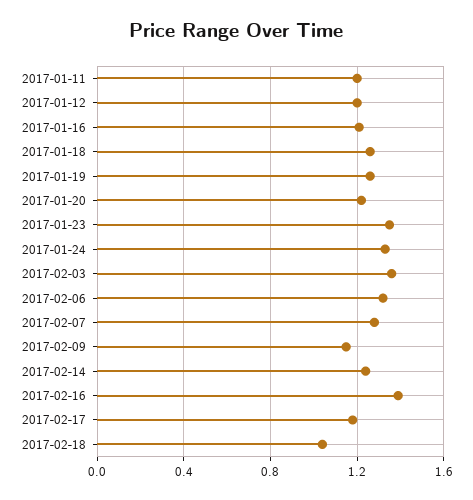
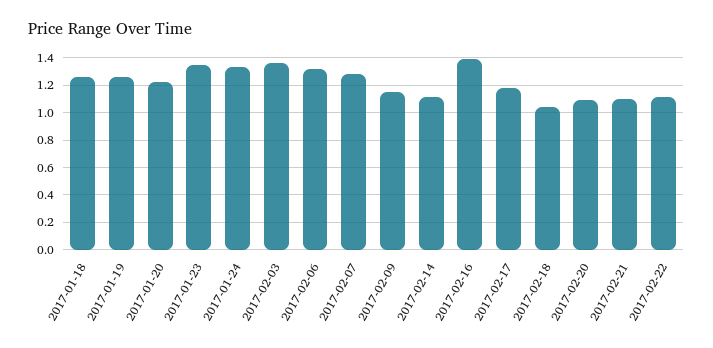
2017-01-11: 1.2 -> none
2017-01-12: 1.2 -> none
2017-01-16: 1.2 -> none
2017-02-14: 1.25 -> 1.1
2017-02-20: none -> 1.1
2017-02-21: none -> 1.1
2017-02-22: none -> 1.1

